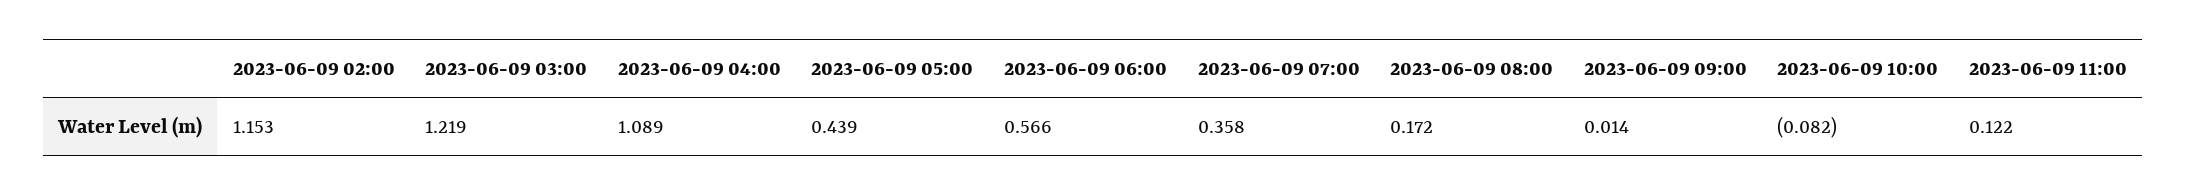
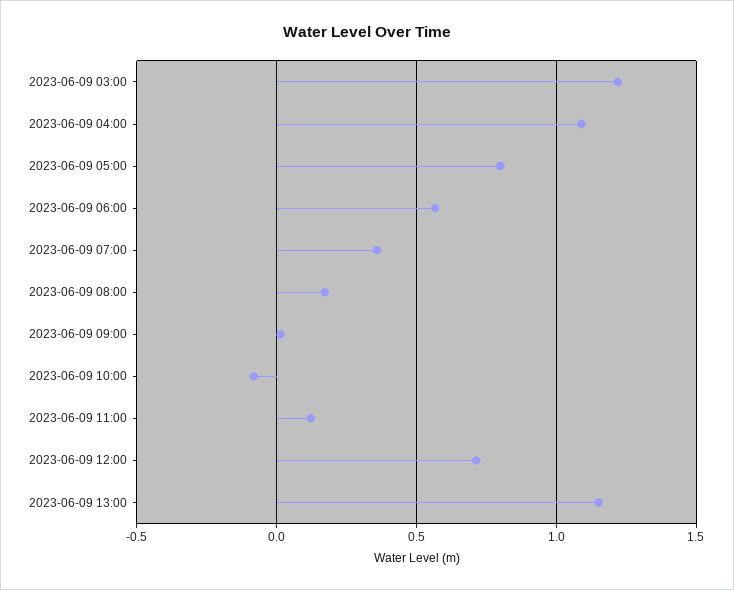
2023-06-09 02:00: 1.153 -> none
2023-06-09 05:00: 0.439 -> 0.8
2023-06-09 12:00: none -> 0.7
2023-06-09 13:00: none -> 1.15

